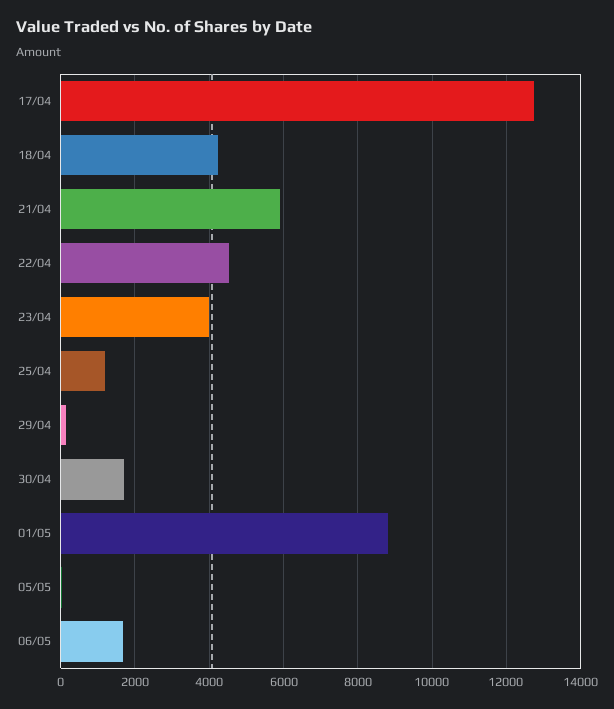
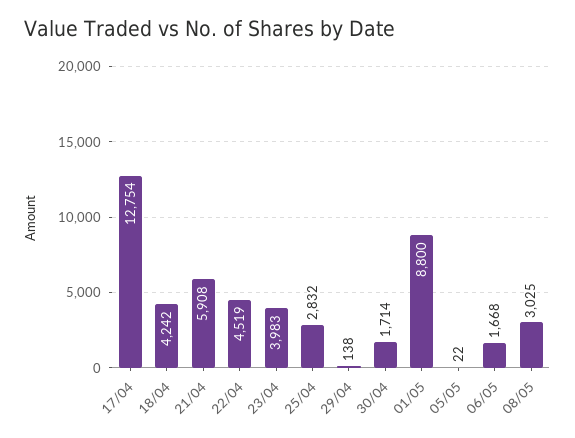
25/04: 1200 -> 2832
08/05: none -> 3025

